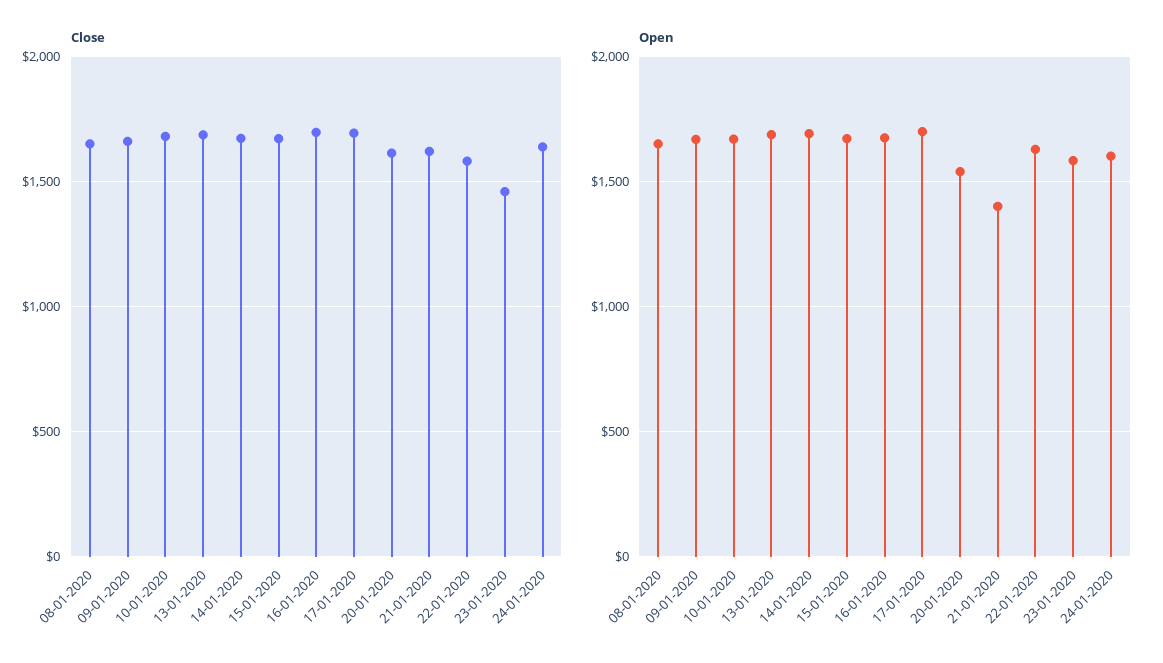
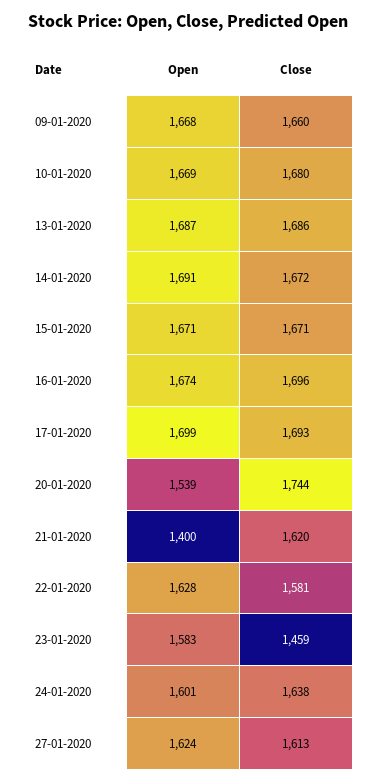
Close, 08-01-2020: 1650 -> none
Close, 20-01-2020: 1600 -> 1744
Open, 08-01-2020: 1650 -> none
Open, 27-01-2020: none -> 1624
Close, 27-01-2020: none -> 1613

